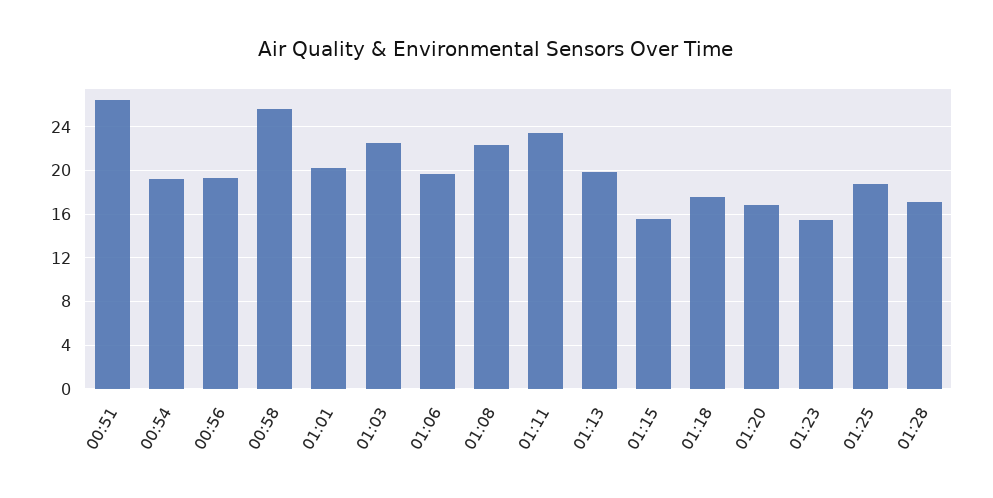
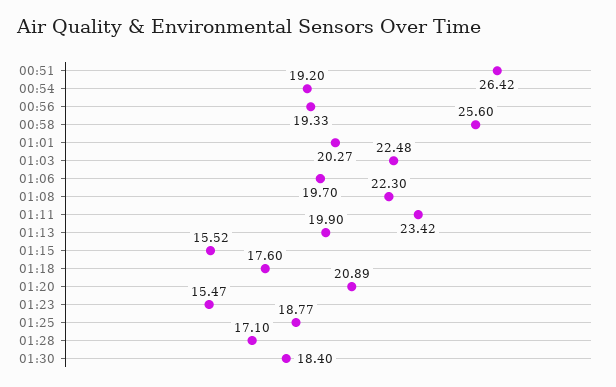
01:20: 17 -> 20.89
01:30: none -> 18.4

